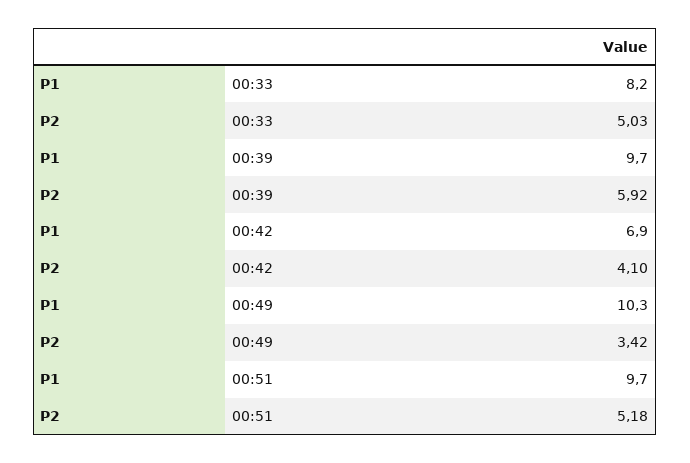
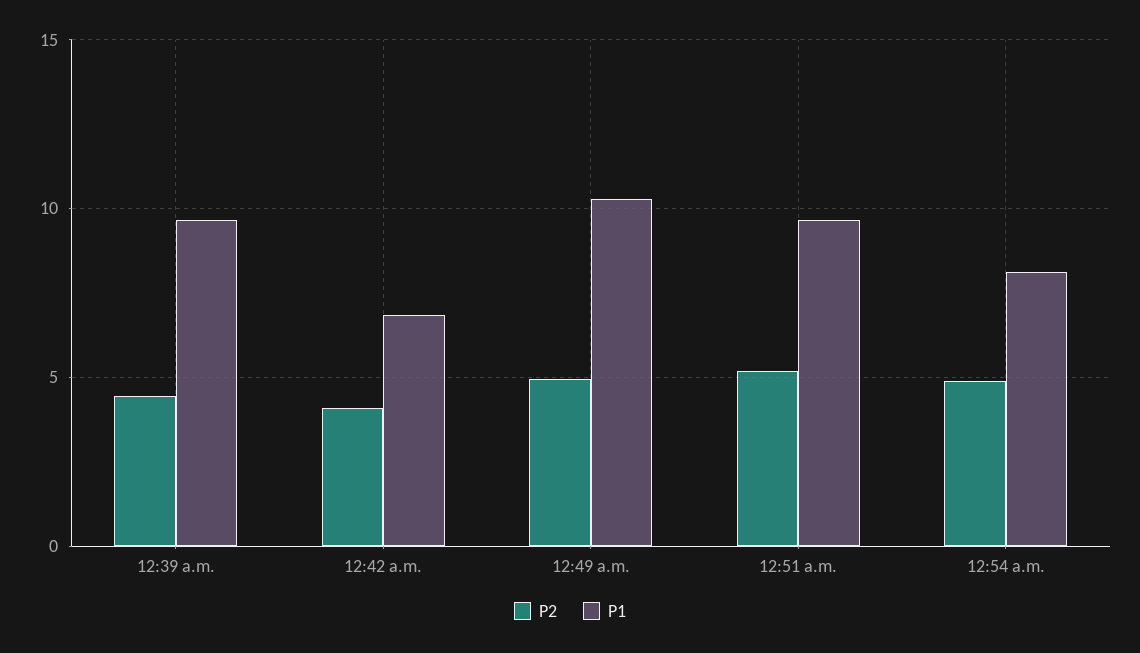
P1, 00:33: 8.2 -> none
P2, 00:33: 5.03 -> none
P2, 00:39: 5.92 -> 4.5
P2, 00:49: 3.42 -> 5
P2, 12:54 a.m.: none -> 5
P1, 12:54 a.m.: none -> 8

